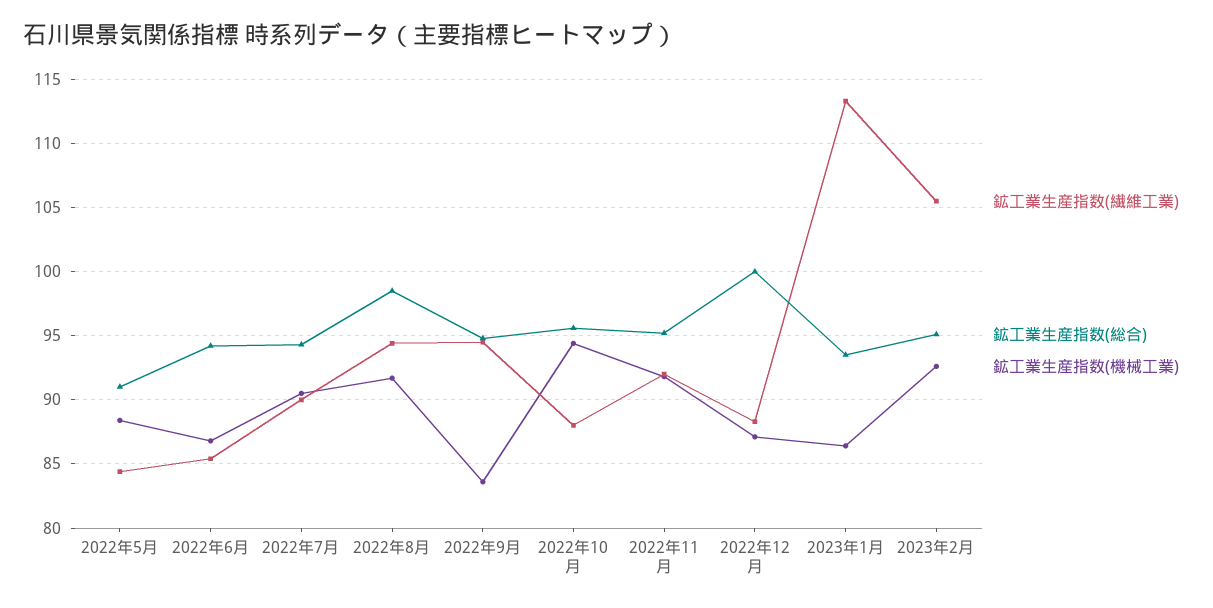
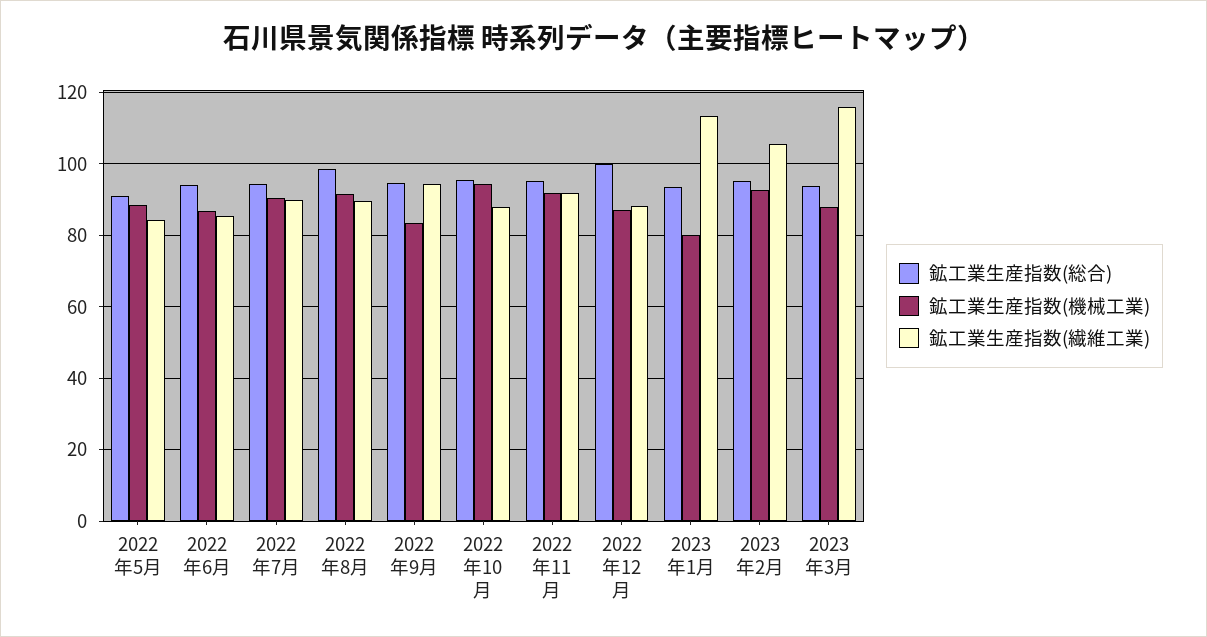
鉱工業生産指数(繊維工業), 2022年8月: 94.5 -> 90
鉱工業生産指数(機械工業), 2023年1月: 86.5 -> 80
鉱工業生産指数(総合), 2023年3月: none -> 94
鉱工業生産指数(機械工業), 2023年3月: none -> 88
鉱工業生産指数(繊維工業), 2023年3月: none -> 116

